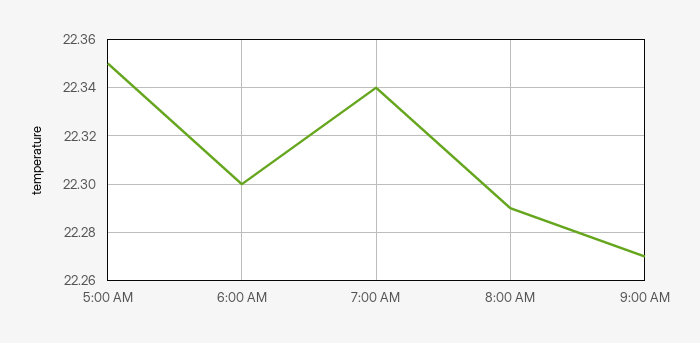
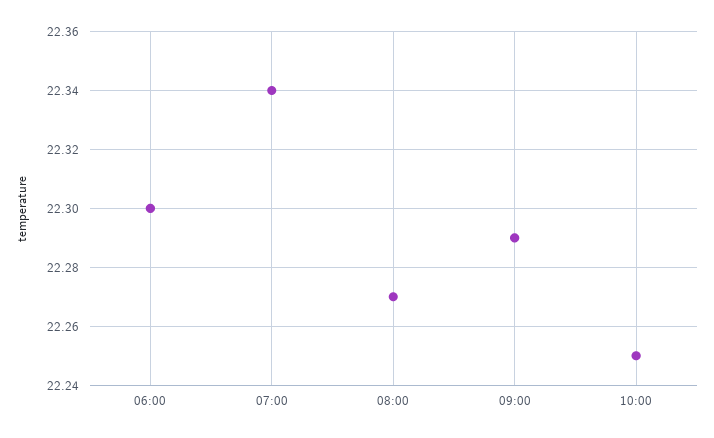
5:00 AM: 22.35 -> none
8:00 AM: 22.29 -> 22.27
9:00 AM: 22.27 -> 22.29
10:00: none -> 22.25

